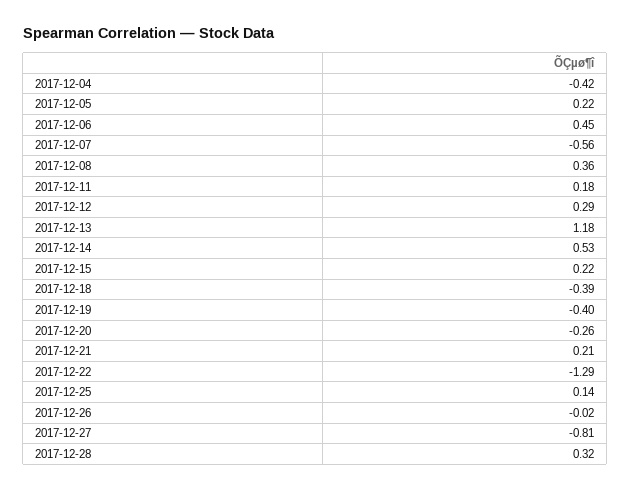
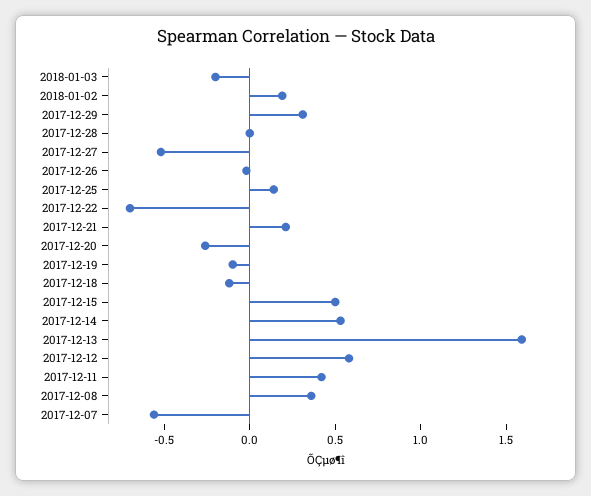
2017-12-04: -0.42 -> none
2017-12-05: 0.22 -> none
2017-12-06: 0.45 -> none
2017-12-11: 0.18 -> 0.4
2017-12-12: 0.29 -> 0.6
2017-12-13: 1.18 -> 1.6
2017-12-15: 0.22 -> 0.5
2017-12-18: -0.39 -> -0.1
2017-12-19: -0.4 -> -0.1
2017-12-22: -1.29 -> -0.7
2017-12-27: -0.81 -> -0.5
2017-12-28: 0.32 -> 0
2018-01-03: none -> -0.2
2018-01-02: none -> 0.2
2017-12-29: none -> 0.3

